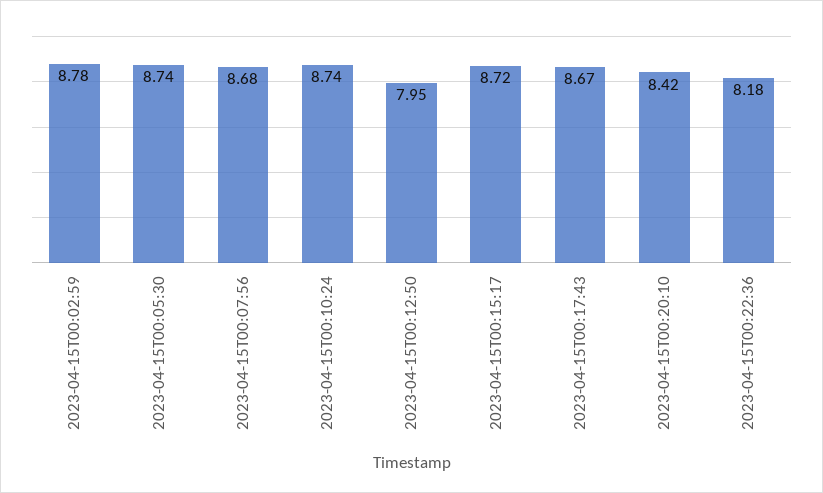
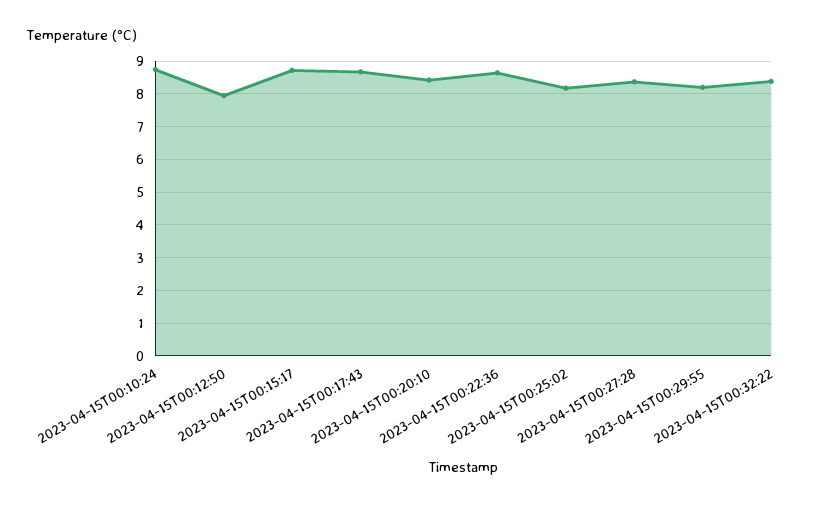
2023-04-15T00:02:59: 8.78 -> none
2023-04-15T00:05:30: 8.74 -> none
2023-04-15T00:07:56: 8.68 -> none
2023-04-15T00:22:36: 8.18 -> 8.6
2023-04-15T00:25:02: none -> 8.2
2023-04-15T00:27:28: none -> 8.4
2023-04-15T00:29:55: none -> 8.2
2023-04-15T00:32:22: none -> 8.4

